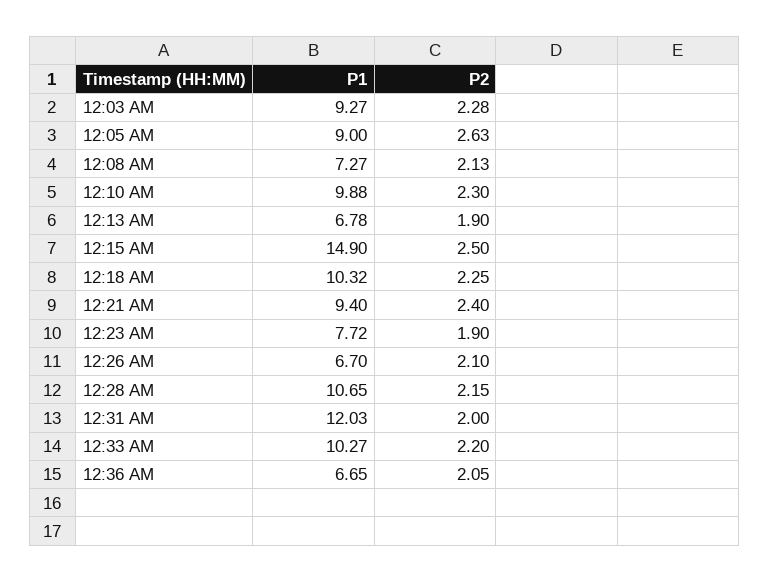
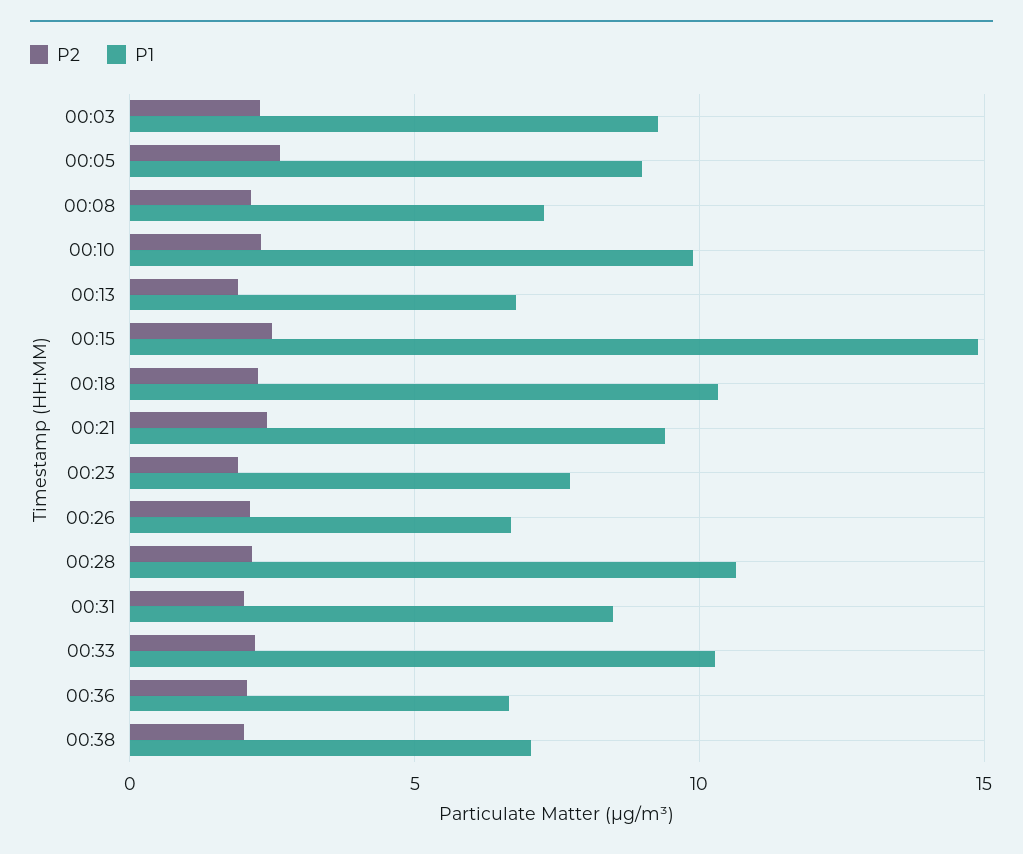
P1, 12:31 AM: 12.03 -> 8.5
P2, 00:38: none -> 2
P1, 00:38: none -> 7

